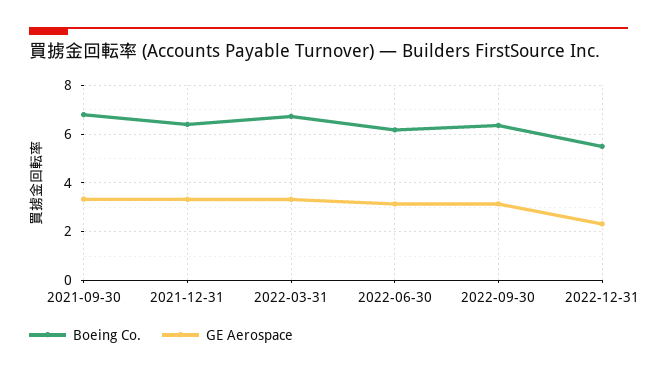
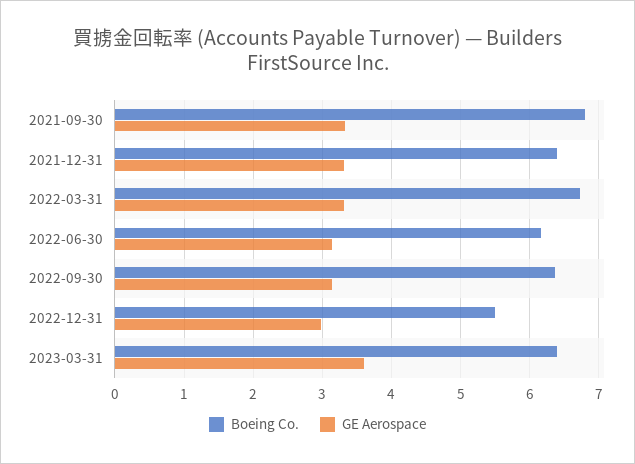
GE Aerospace, 2022-12-31: 2.25 -> 3
Boeing Co., 2023-03-31: none -> 6.4
GE Aerospace, 2023-03-31: none -> 3.6

